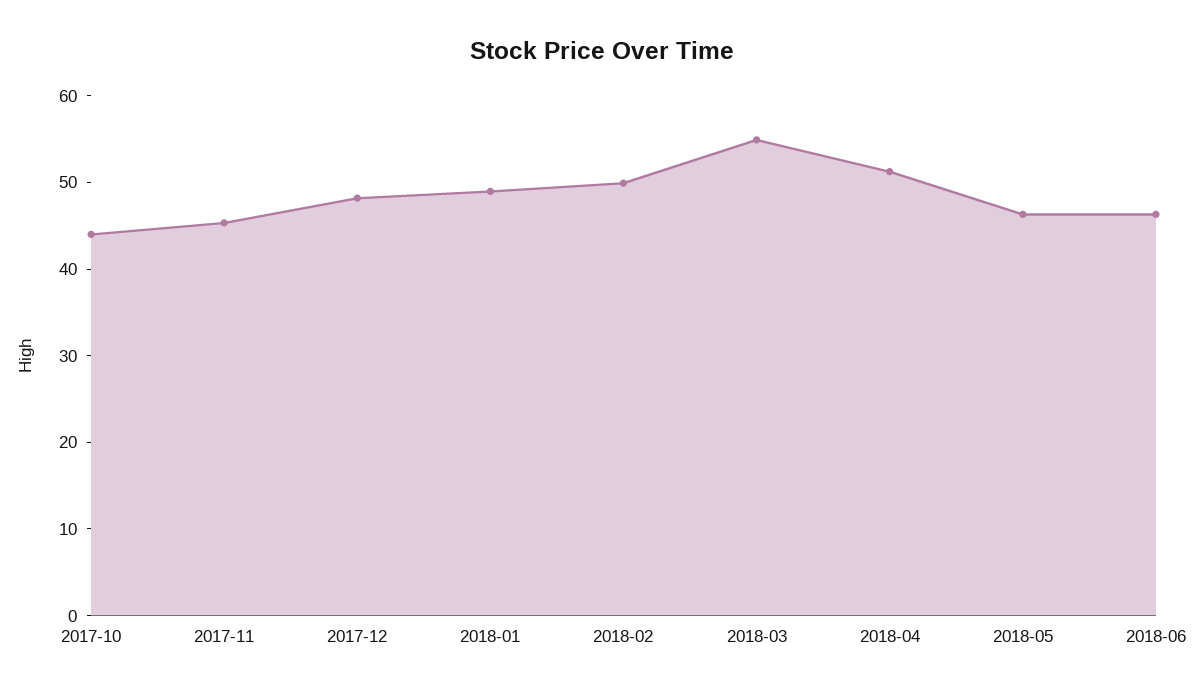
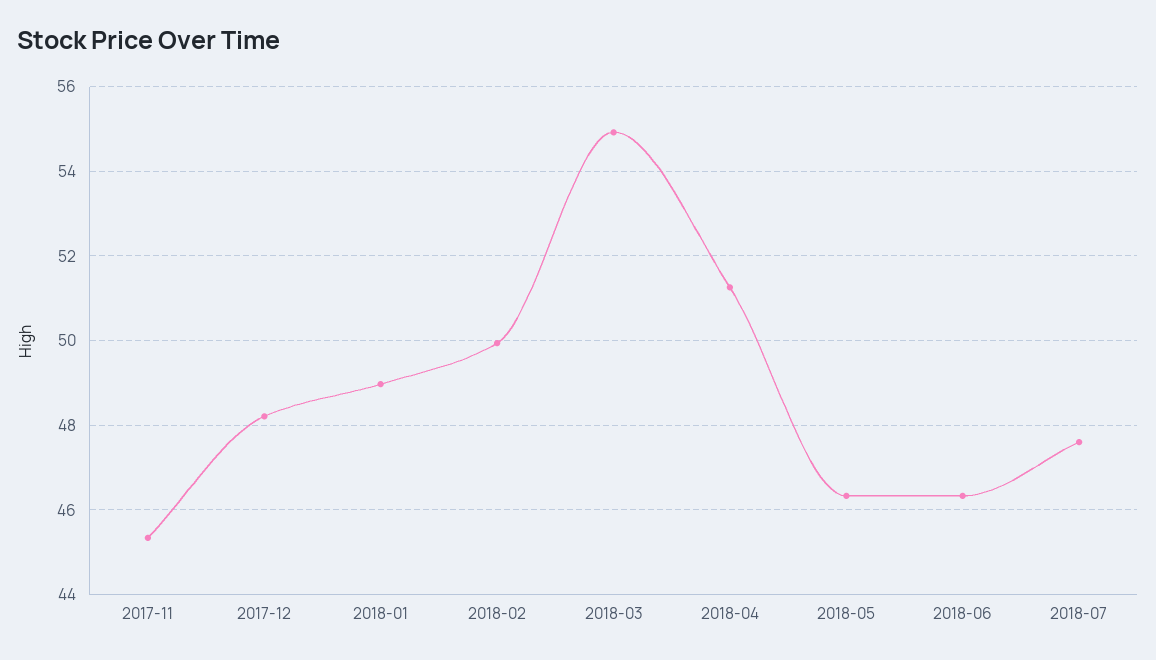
2017-10: 44 -> none
2018-07: none -> 47.6

